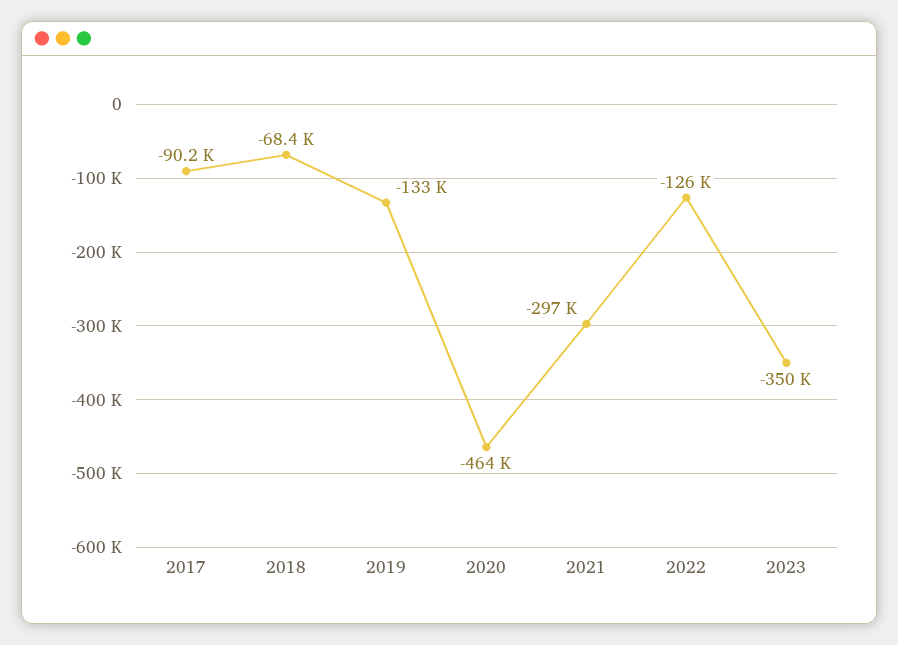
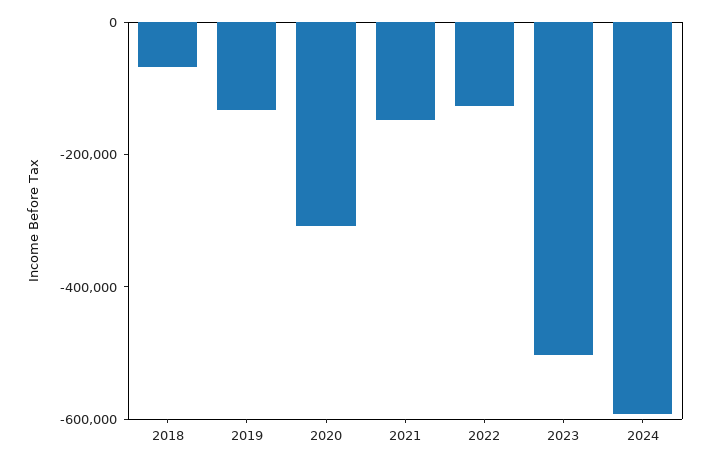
2017: -90200 -> none
2020: -464000 -> -300000
2021: -297000 -> -150000
2023: -350000 -> -500000
2024: none -> -600000

